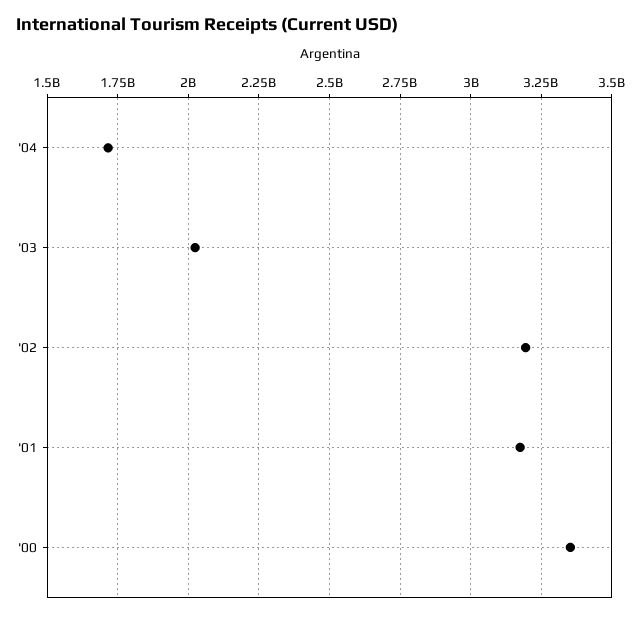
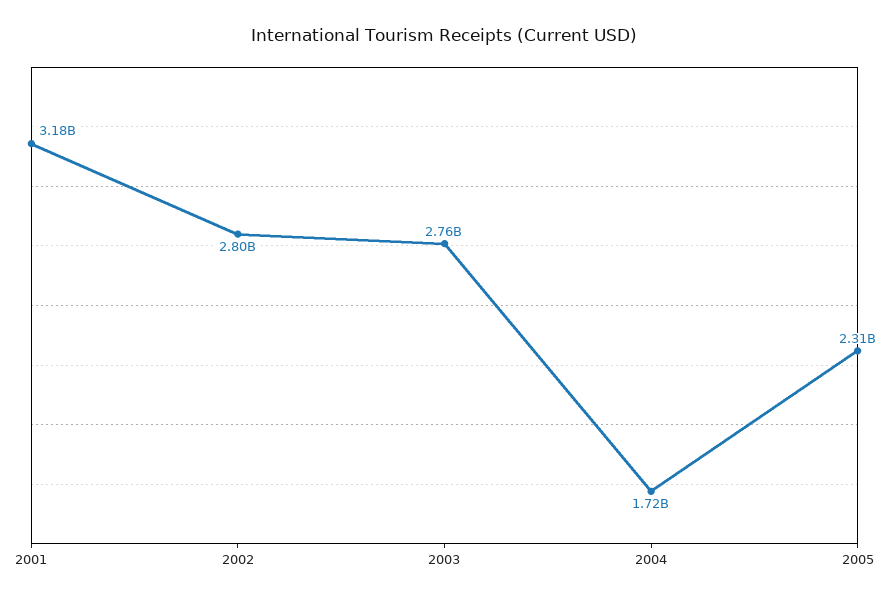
'03: 2025000000 -> 2760000000
'02: 3200000000 -> 2800000000
'00: 3350000000 -> none
2005: none -> 2310000000

